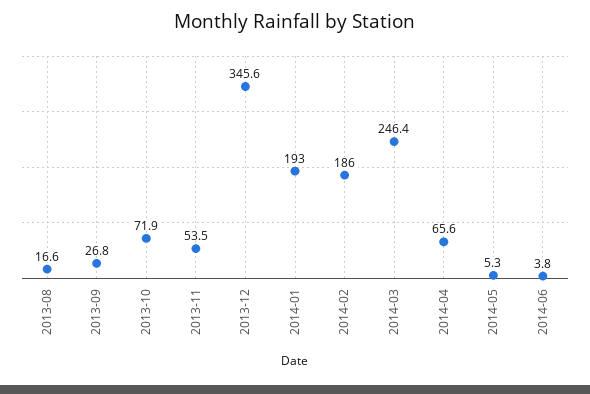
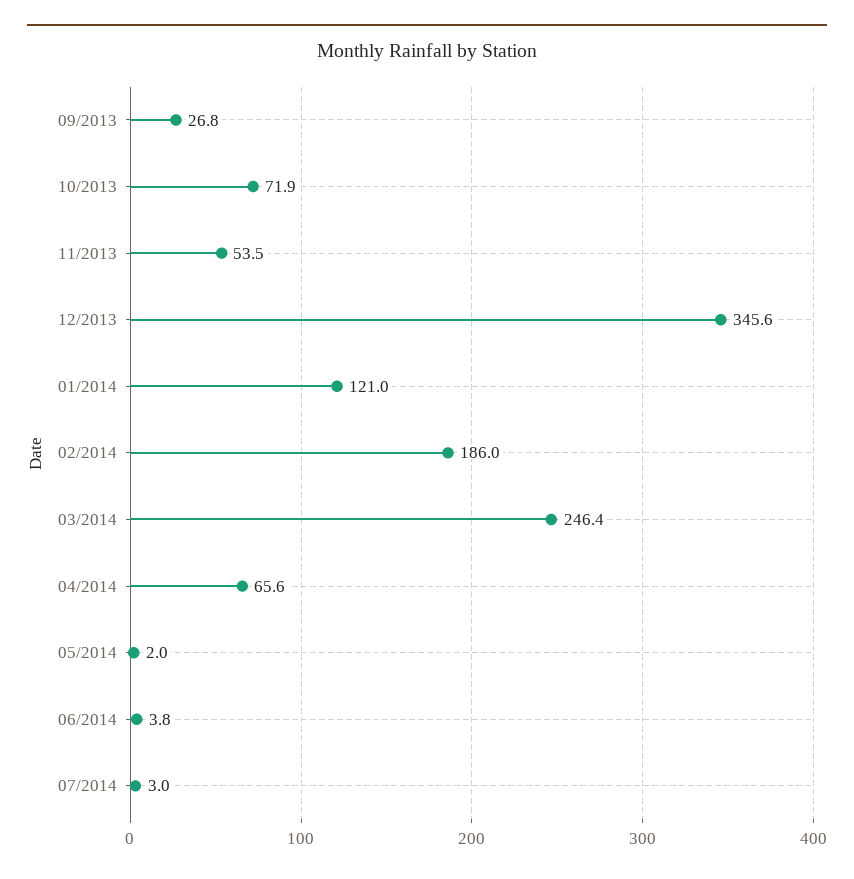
2013-08: 16.6 -> none
2014-01: 193 -> 121
2014-05: 5.3 -> 2
07/2014: none -> 3

